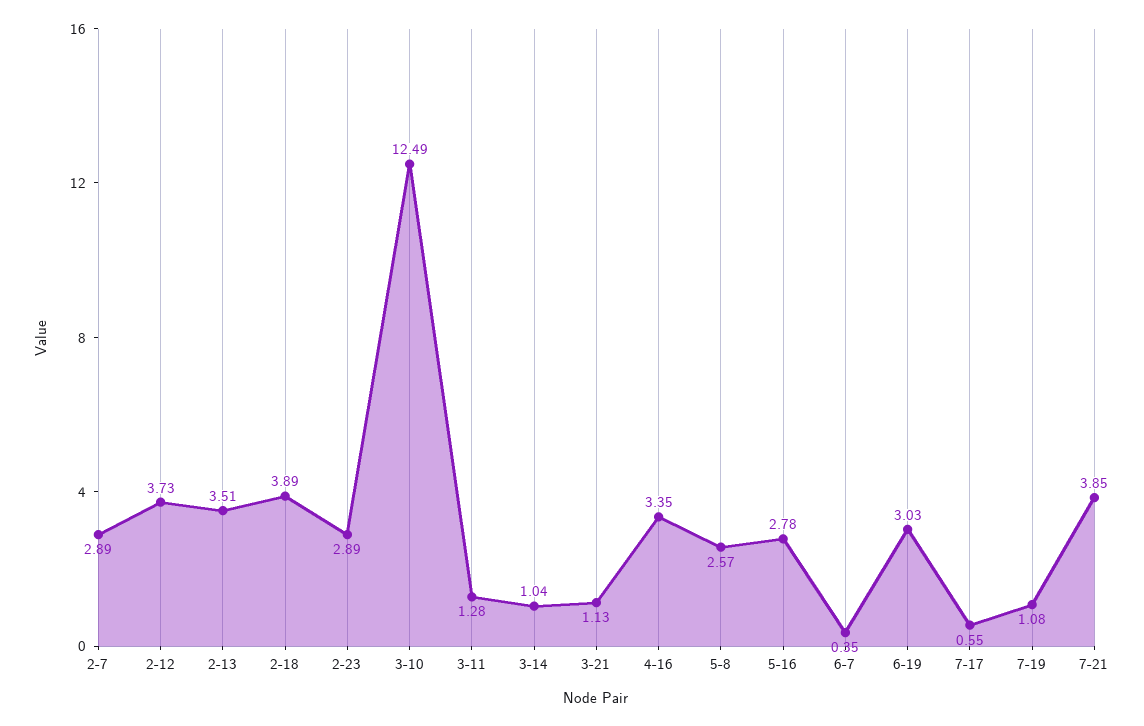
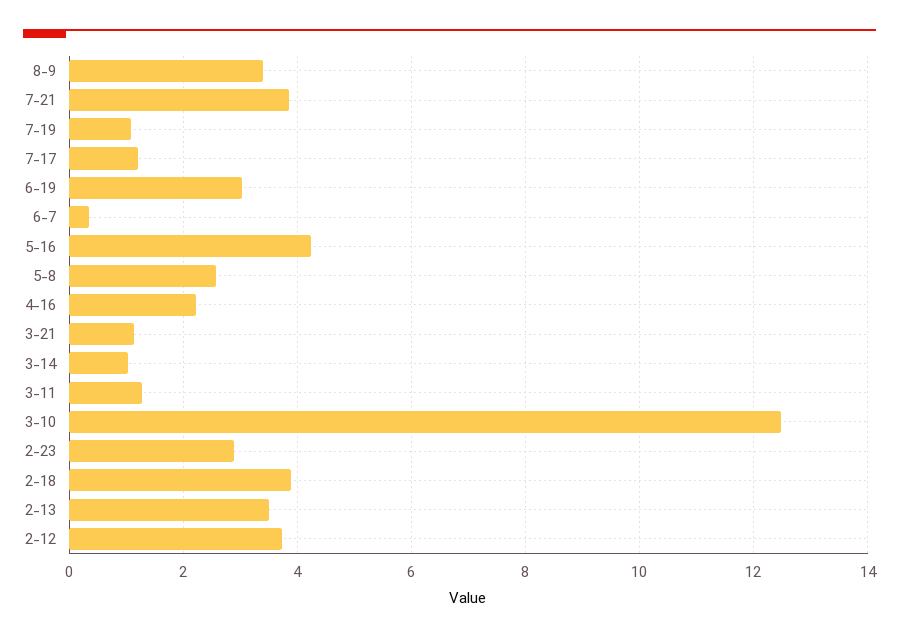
2-7: 2.89 -> none
4-16: 3.35 -> 2.2
5-16: 2.78 -> 4.2
7-17: 0.55 -> 1.2
8-9: none -> 3.4

